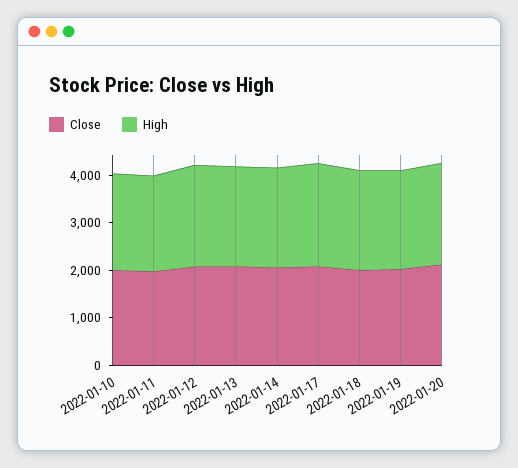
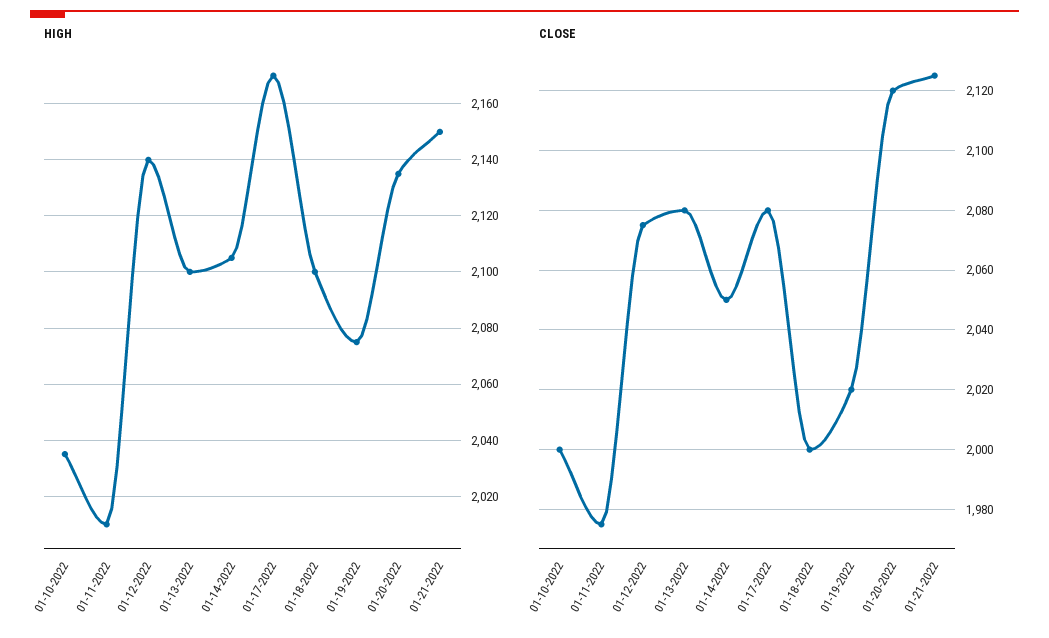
High, 01-21-2022: none -> 2150
Close, 01-21-2022: none -> 2125

